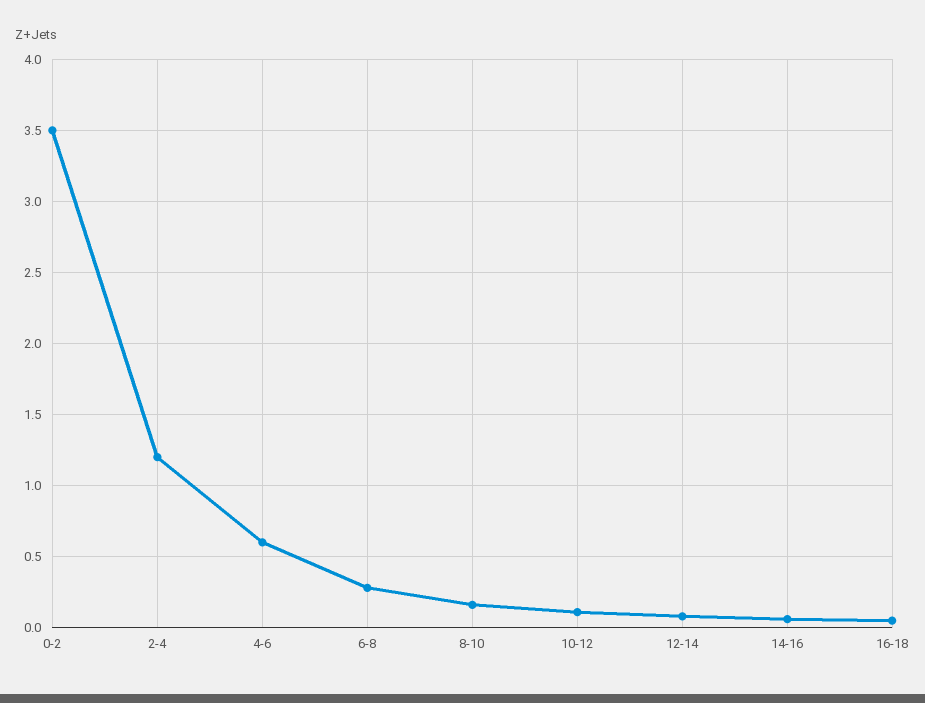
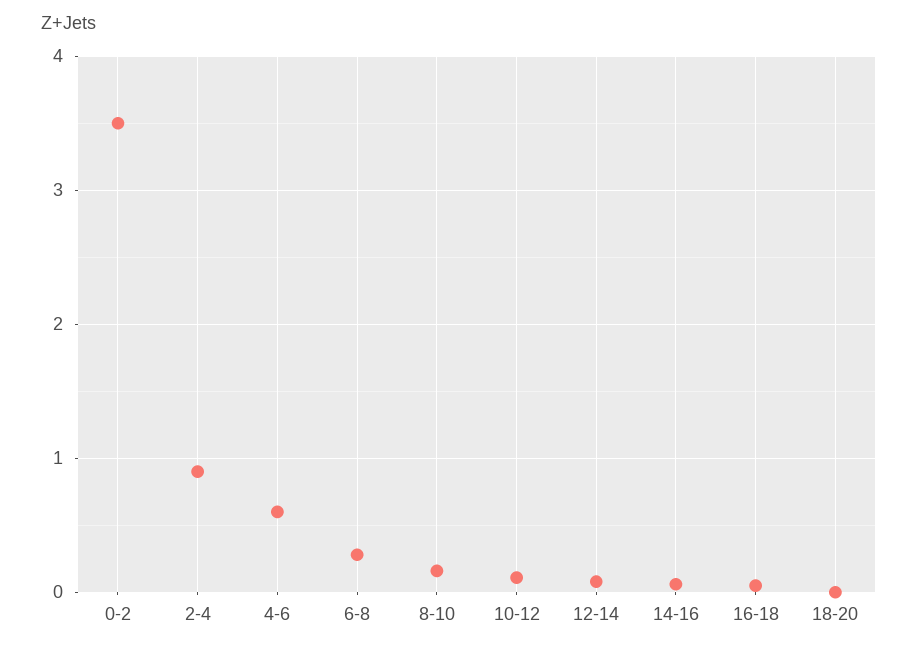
2-4: 1.2 -> 0.9
18-20: none -> 0

